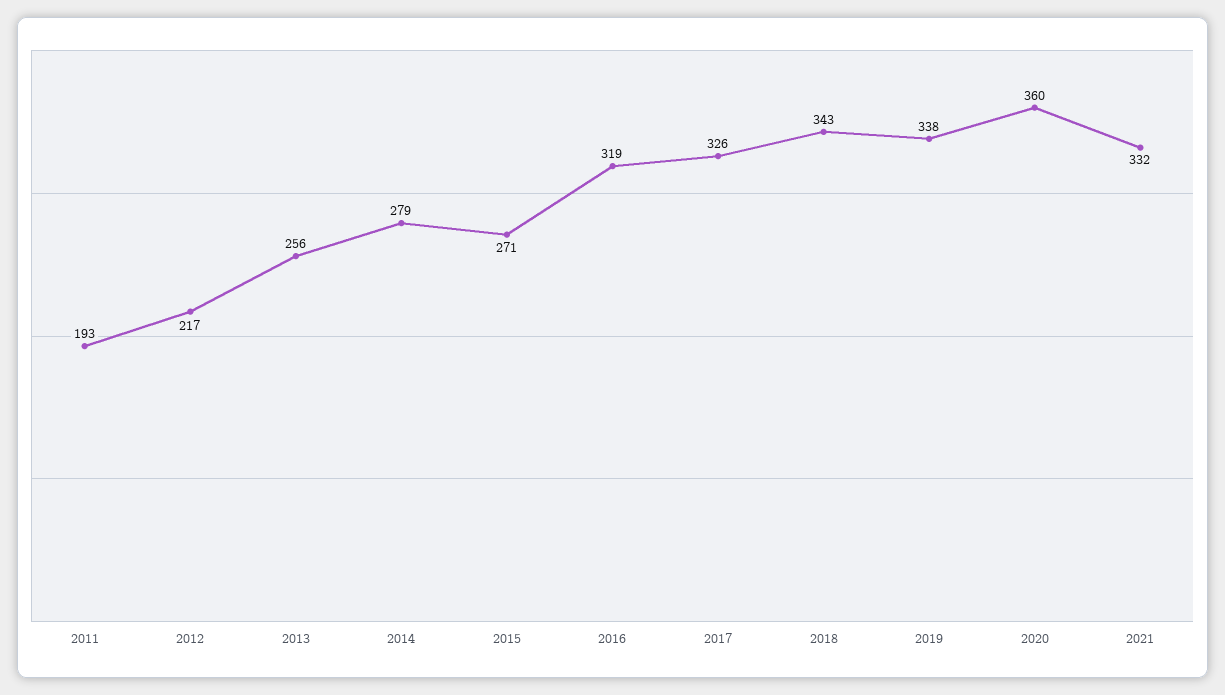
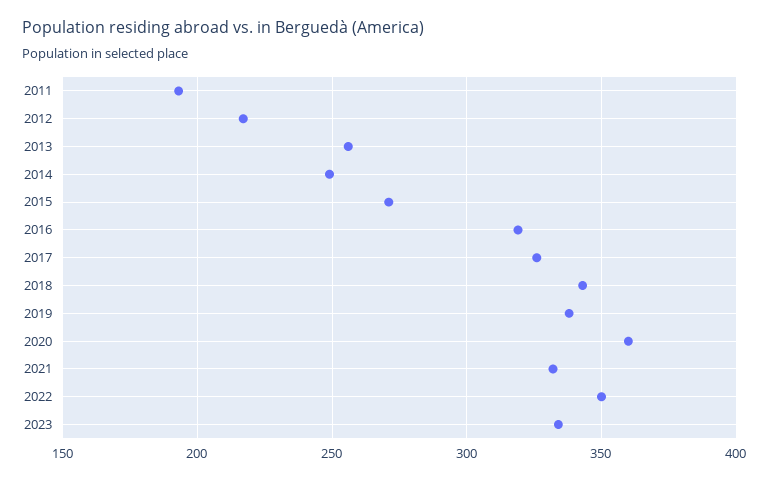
2014: 279 -> 250
2022: none -> 350
2023: none -> 335

